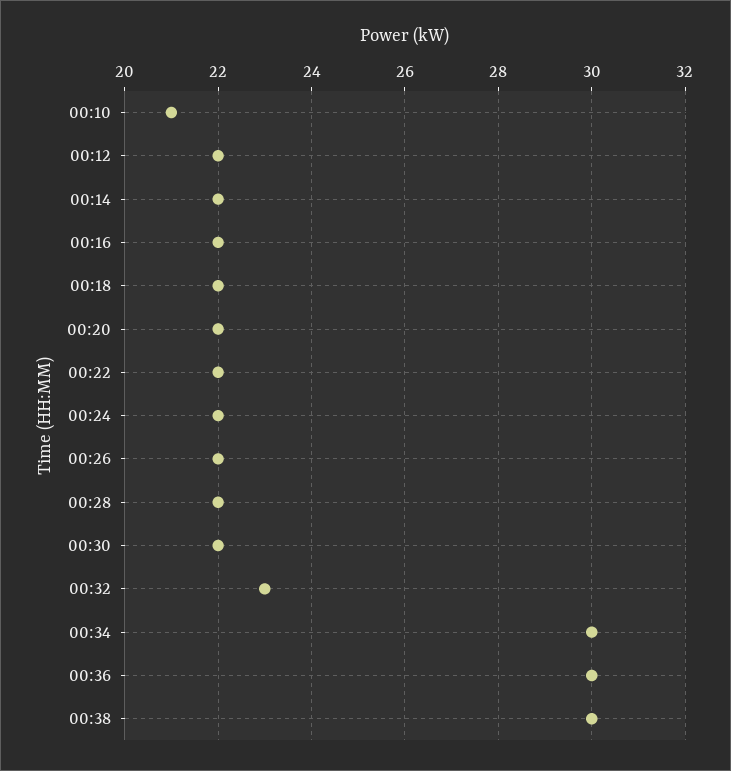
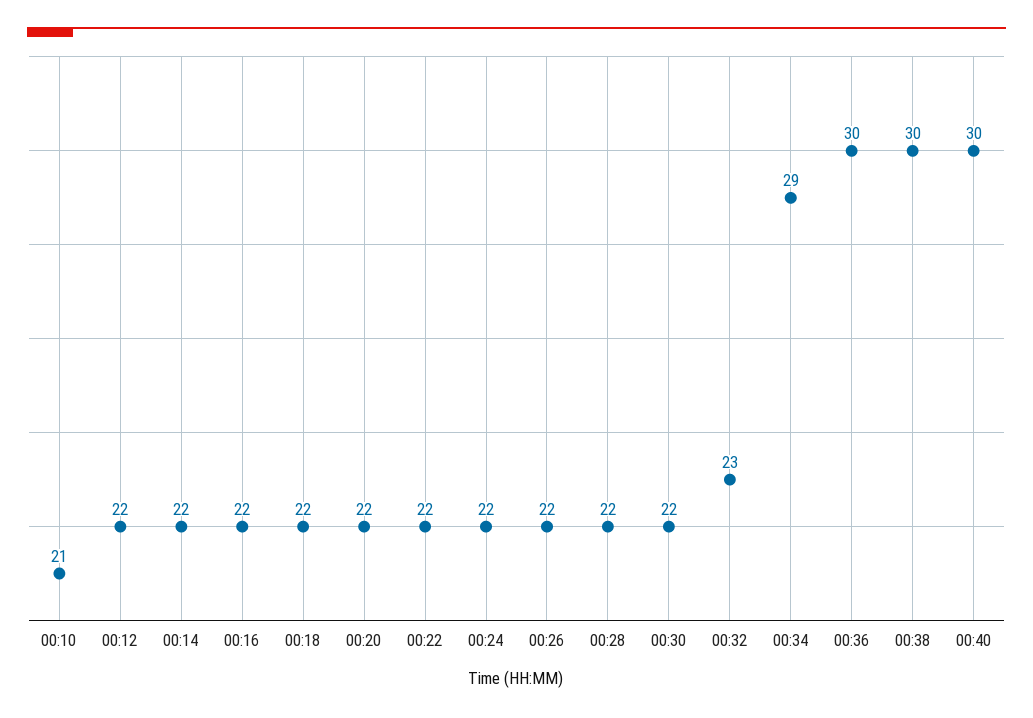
00:34: 30 -> 29
00:40: none -> 30

